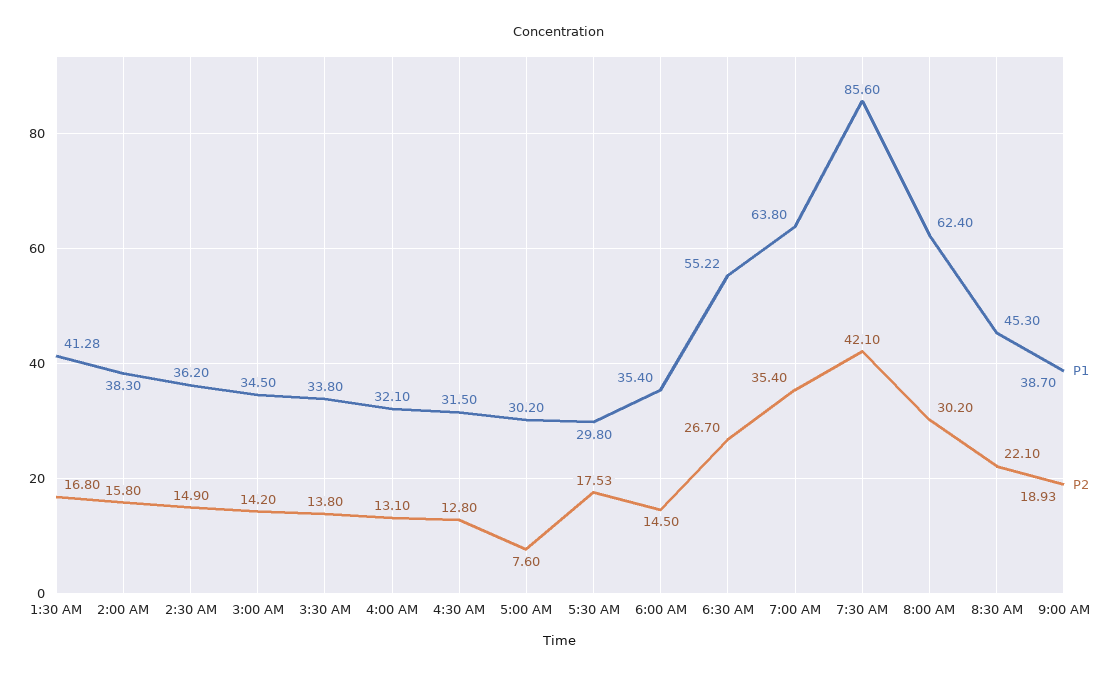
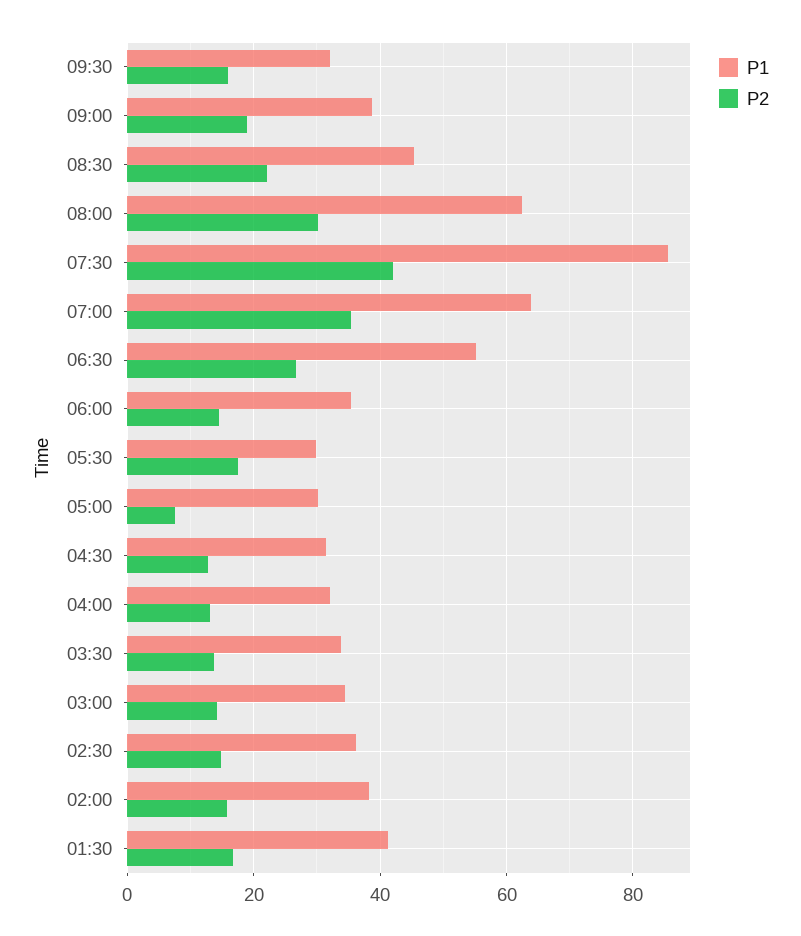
P1, 09:30: none -> 32
P2, 09:30: none -> 16

